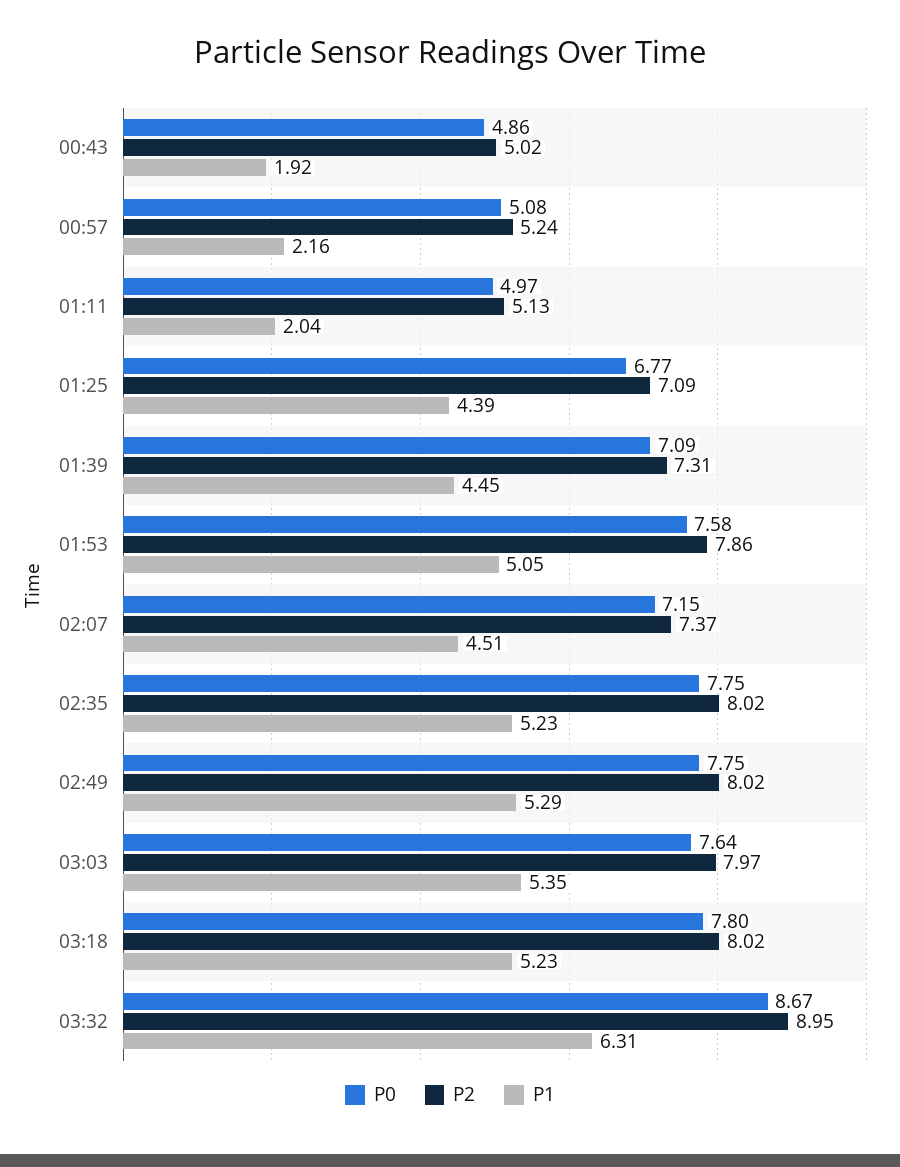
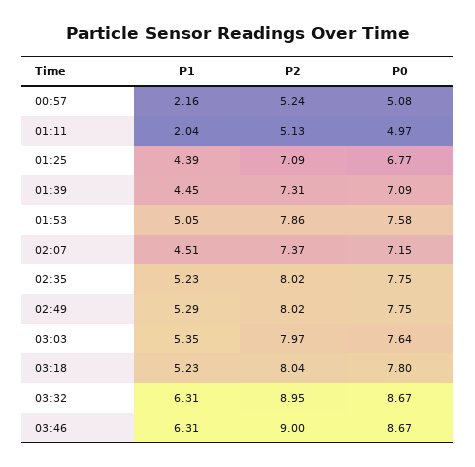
P0, 00:43: 4.86 -> none
P2, 00:43: 5.02 -> none
P1, 00:43: 1.92 -> none
P2, 03:18: 8.02 -> 8.04
P1, 03:46: none -> 6.31
P2, 03:46: none -> 9
P0, 03:46: none -> 8.67

